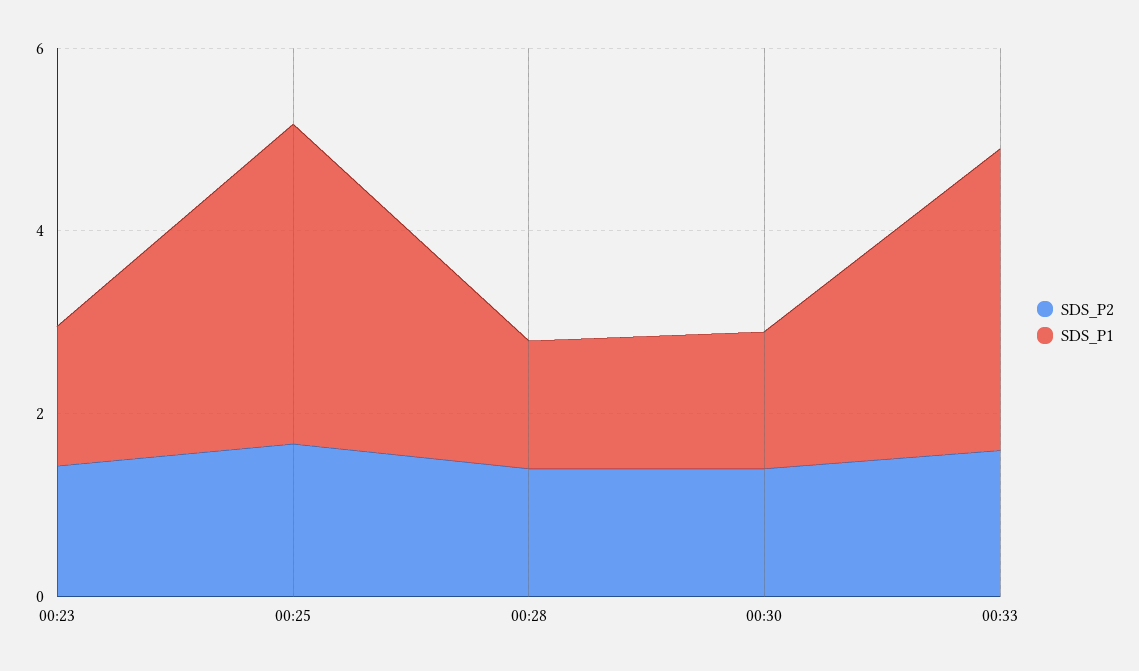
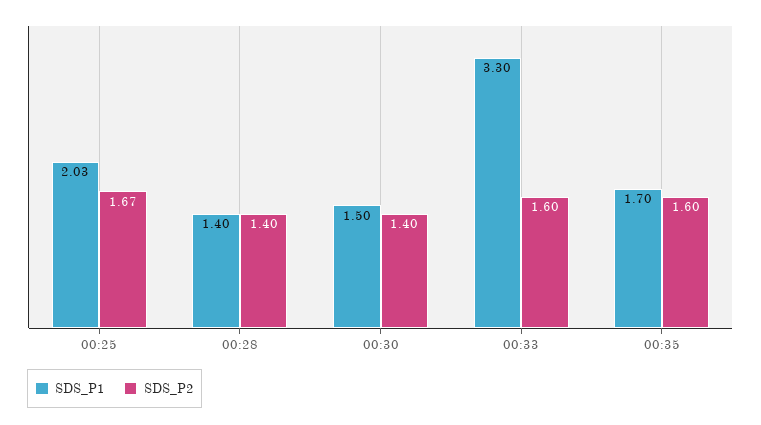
SDS_P2, 00:23: 1.5 -> none
SDS_P1, 00:23: 1.5 -> none
SDS_P1, 00:25: 3.5 -> 2.03
SDS_P1, 00:35: none -> 1.7
SDS_P2, 00:35: none -> 1.6

